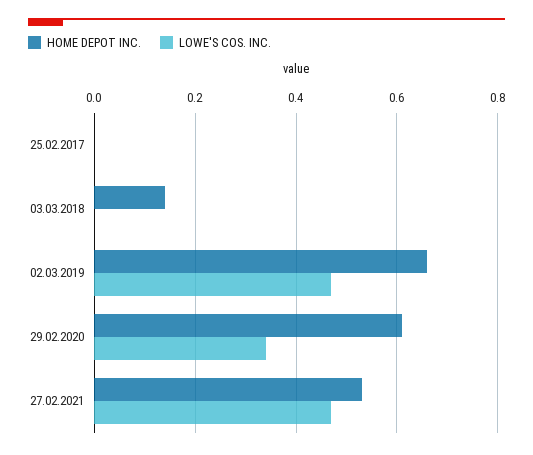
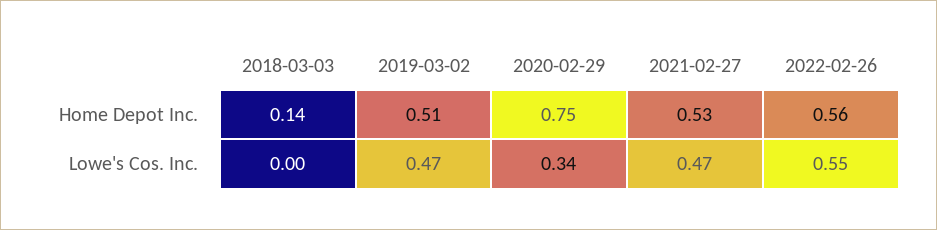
HOME DEPOT INC., 25.02.2017: 0 -> none
LOWE'S COS. INC., 25.02.2017: 0 -> none
HOME DEPOT INC., 02.03.2019: 0.65 -> 0.51
HOME DEPOT INC., 29.02.2020: 0.6 -> 0.75
HOME DEPOT INC., 2022-02-26: none -> 0.56
LOWE'S COS. INC., 2022-02-26: none -> 0.55

